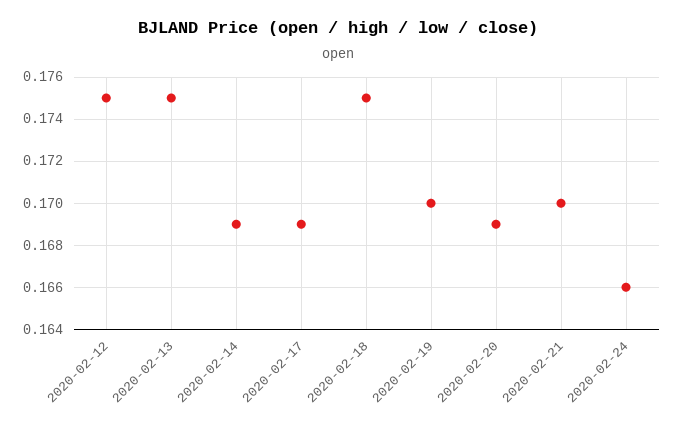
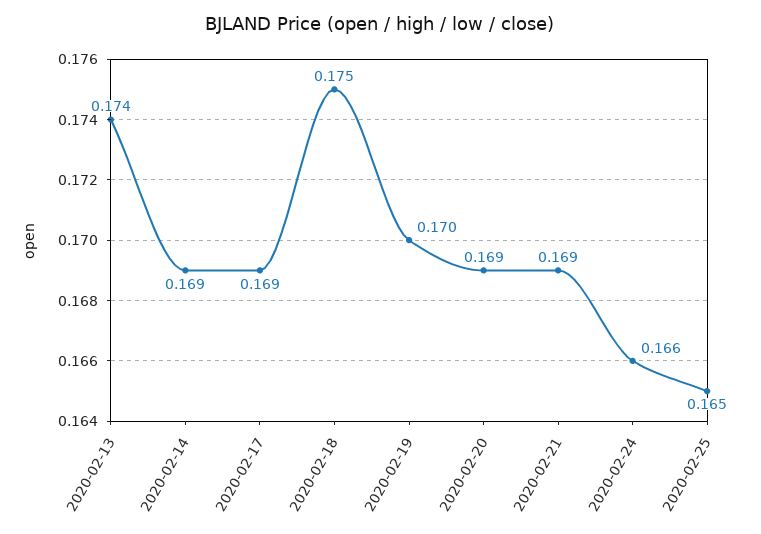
2020-02-12: 0.175 -> none
2020-02-13: 0.175 -> 0.174
2020-02-21: 0.17 -> 0.169
2020-02-25: none -> 0.165

